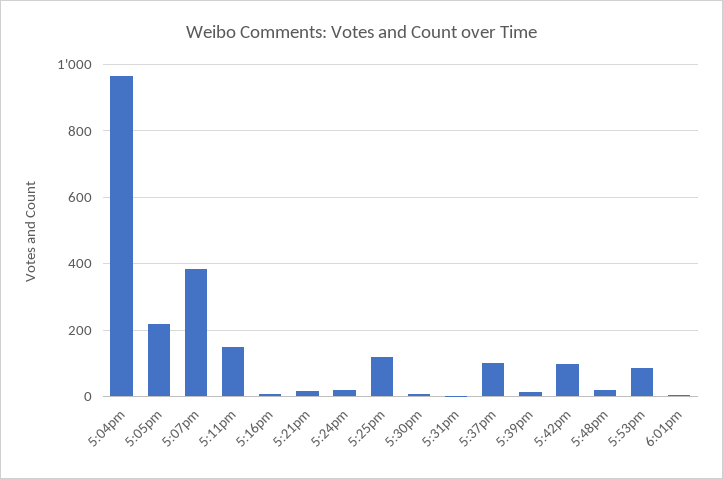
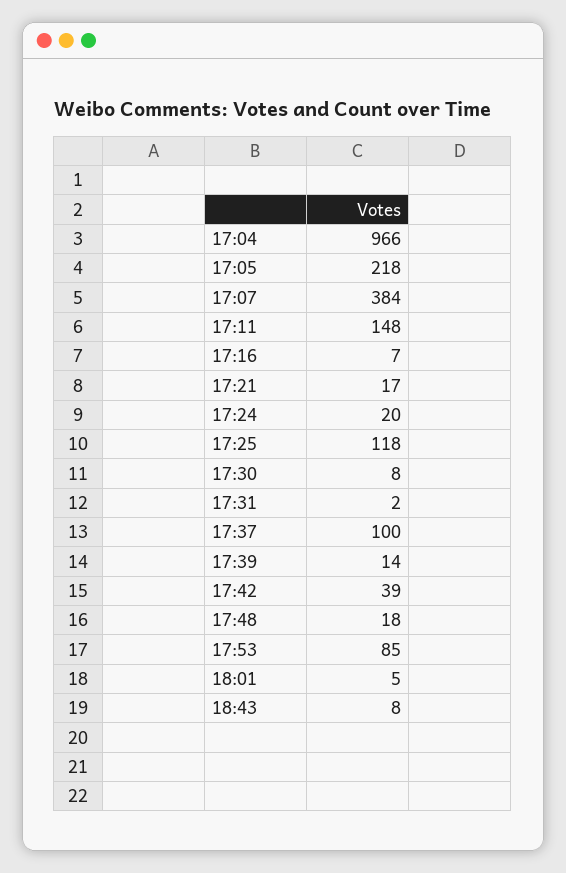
5:42pm: 100 -> 39
18:43: none -> 8

